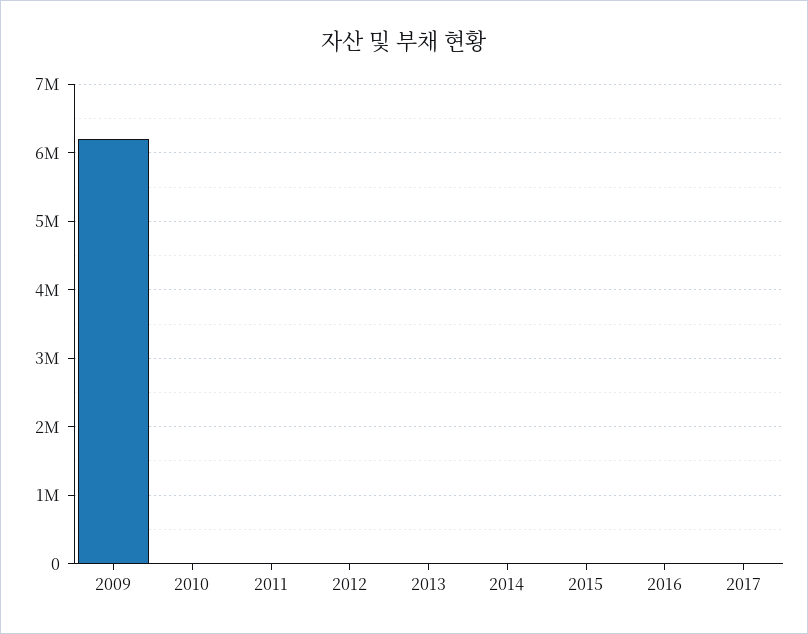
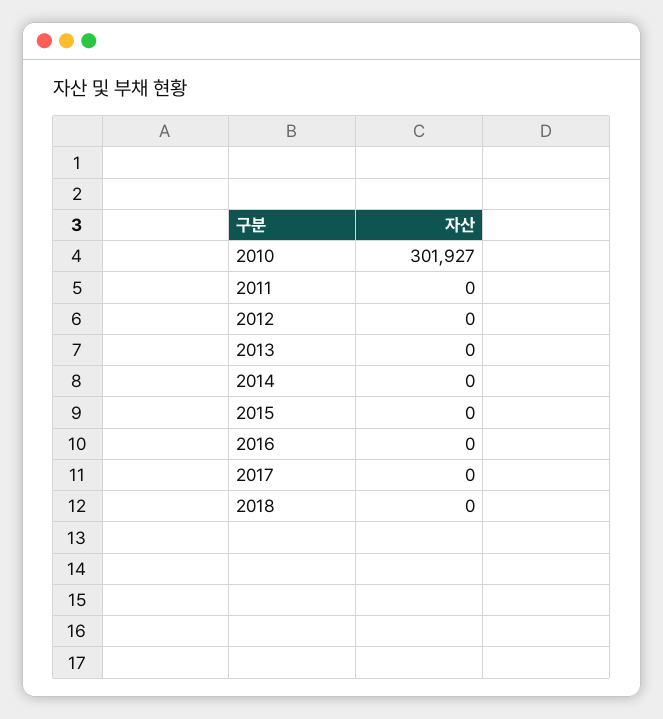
2009: 6200000 -> none
2010: 0 -> 301927
2018: none -> 0

